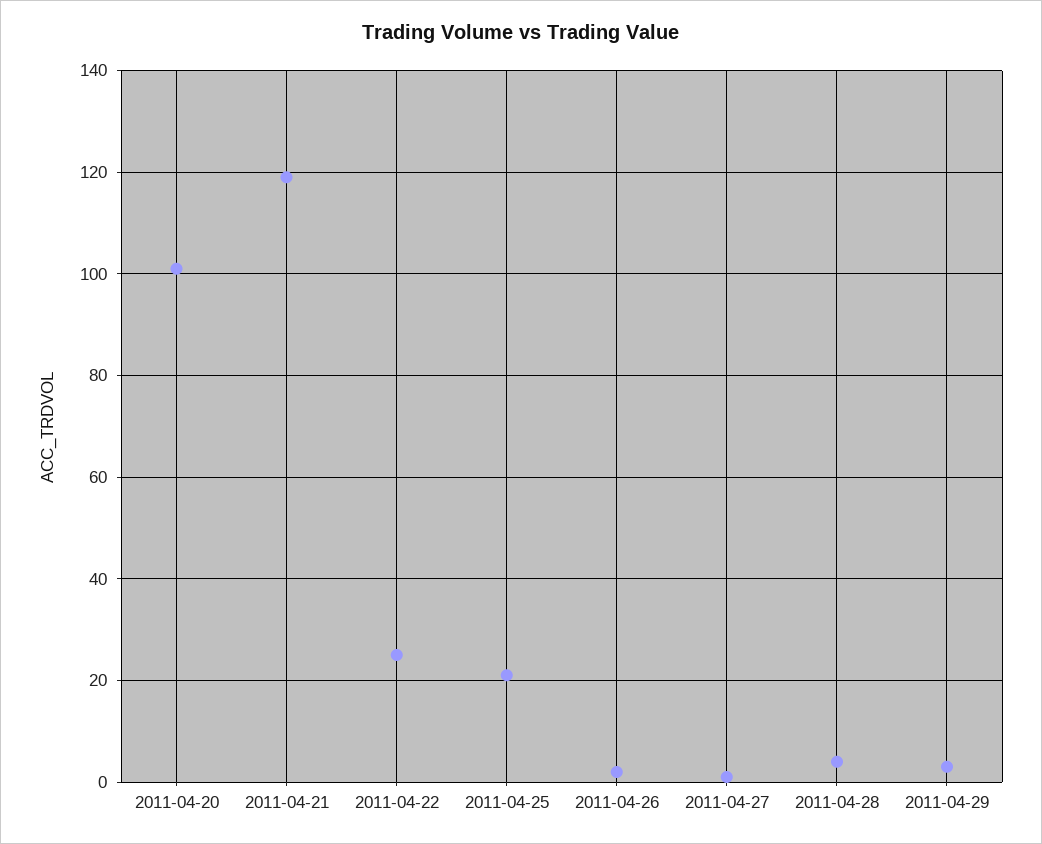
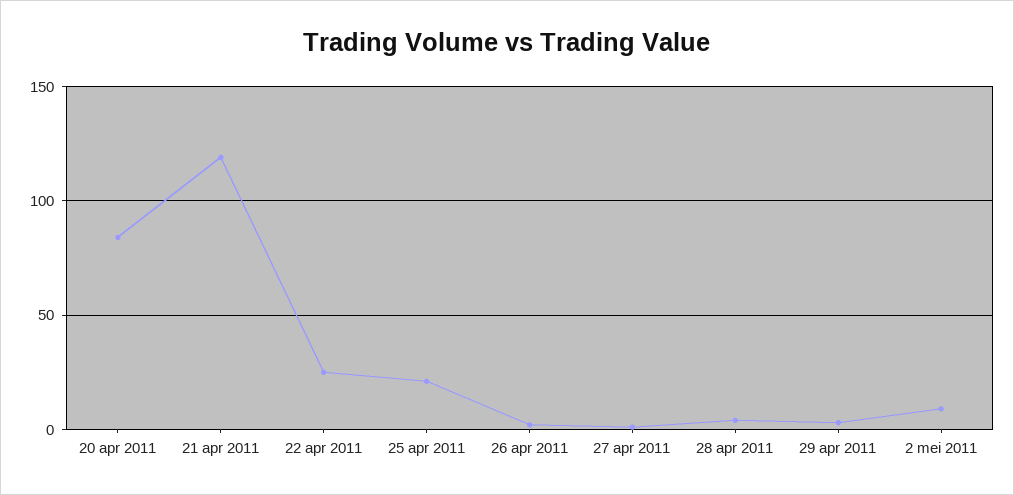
2011-04-20: 100 -> 85
2 mei 2011: none -> 10

